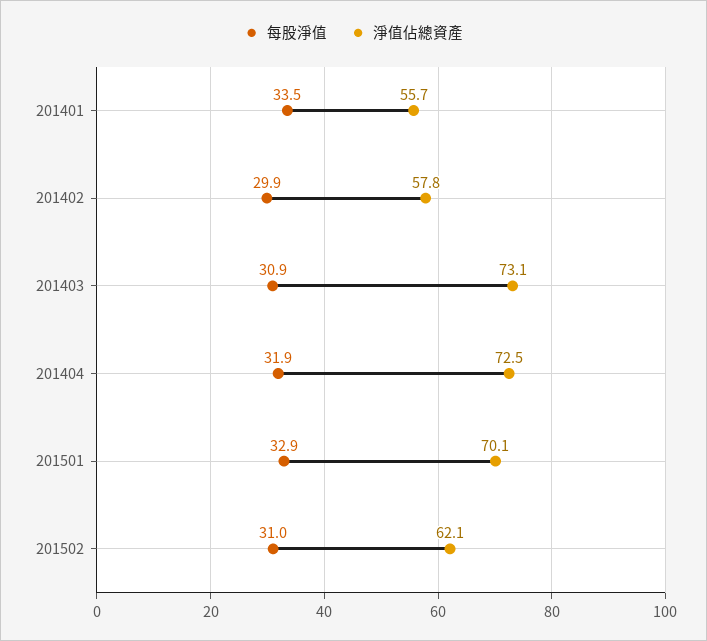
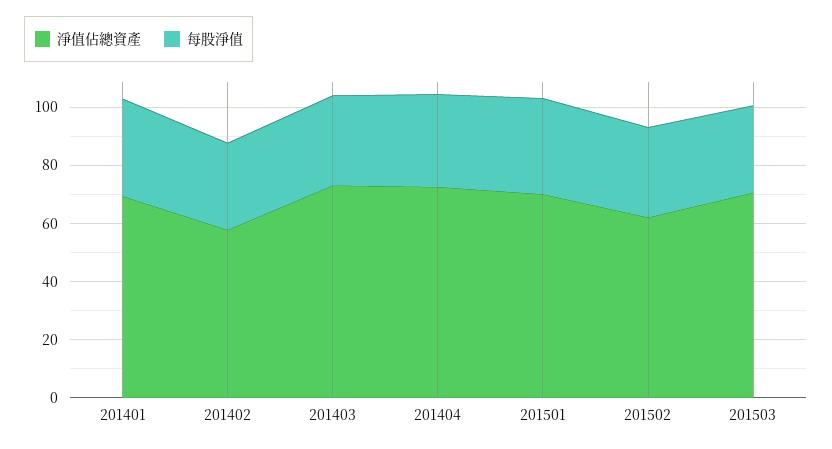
淨值佔總資產, 201401: 55.7 -> 70
淨值佔總資產, 201503: none -> 70
每股淨值, 201503: none -> 30

